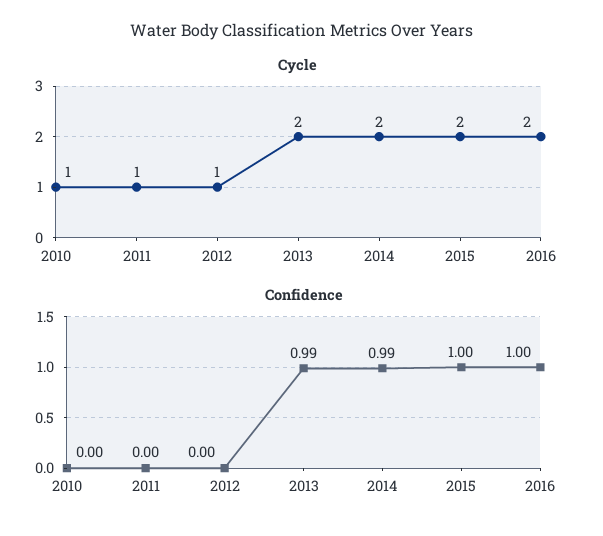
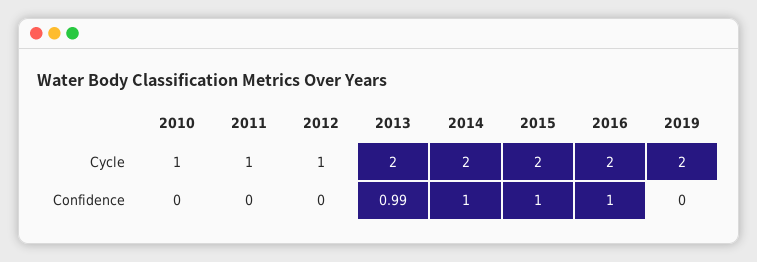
Confidence, 2014: 0.99 -> 1
Cycle, 2019: none -> 2
Confidence, 2019: none -> 0

